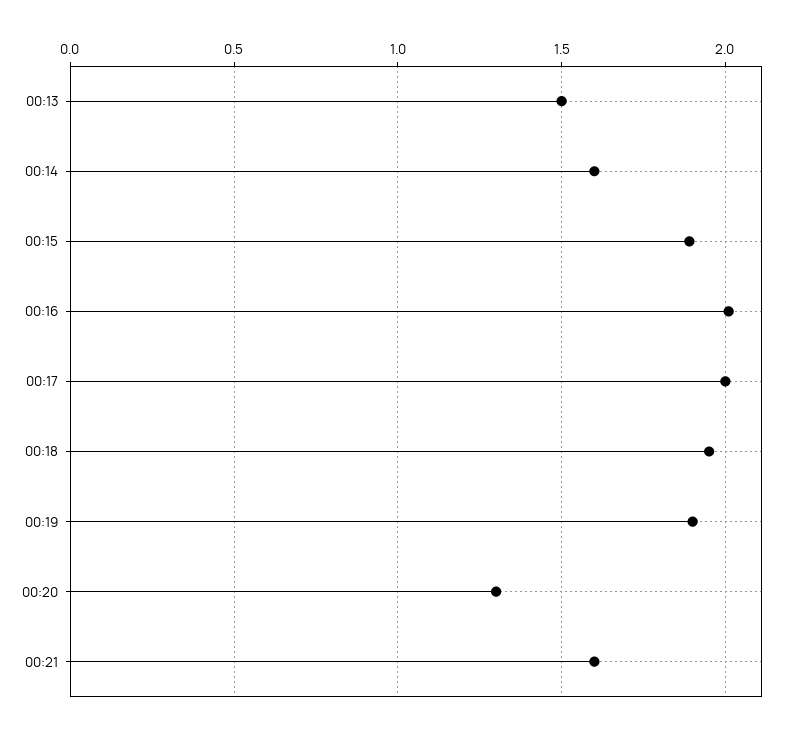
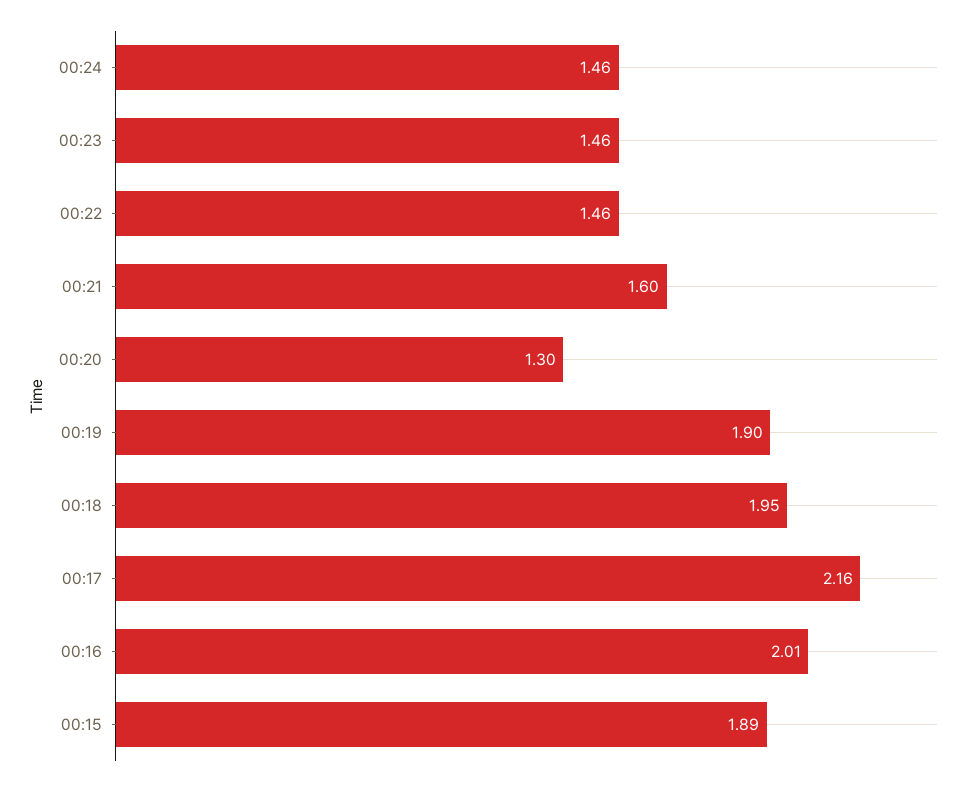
00:13: 1.5 -> none
00:14: 1.6 -> none
00:17: 2 -> 2.16
00:24: none -> 1.46
00:23: none -> 1.46
00:22: none -> 1.46

